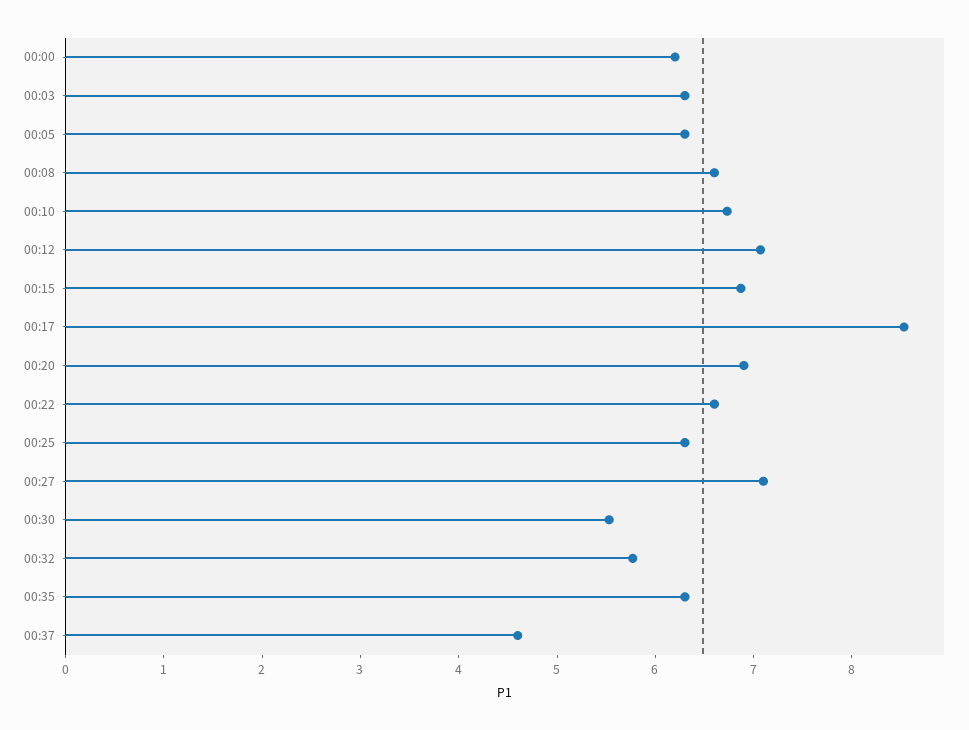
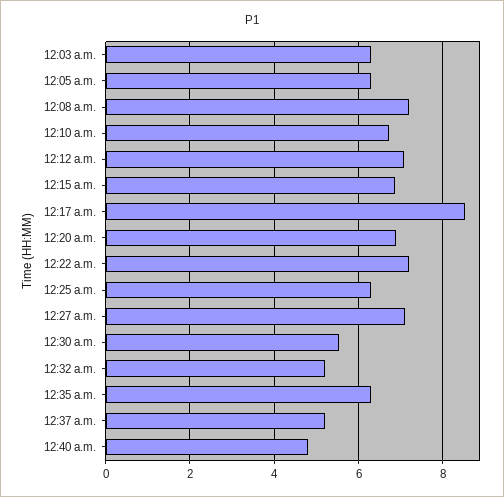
00:00: 6.2 -> none
00:08: 6.6 -> 7.2
00:22: 6.6 -> 7.2
00:32: 5.8 -> 5.2
00:37: 4.6 -> 5.2
12:40 a.m.: none -> 4.8

